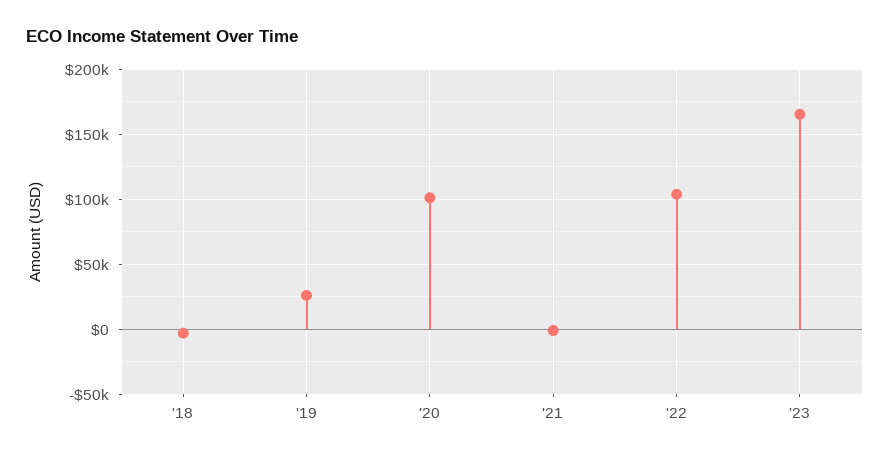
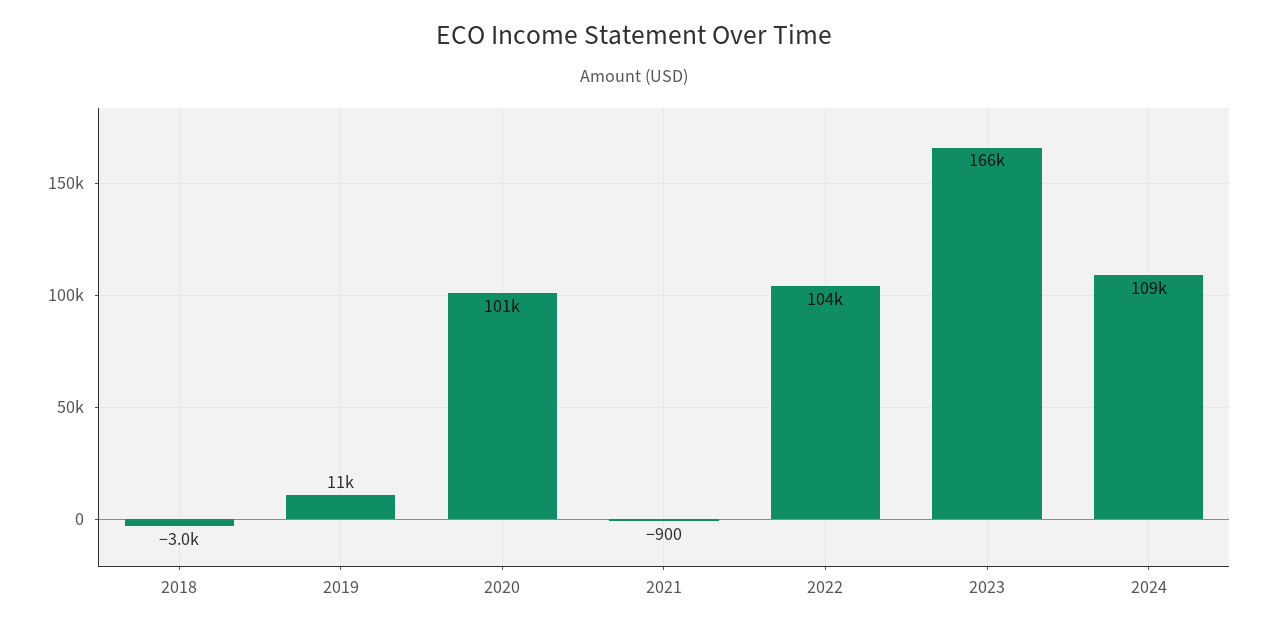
'19: 25000 -> 11000
2024: none -> 109000

